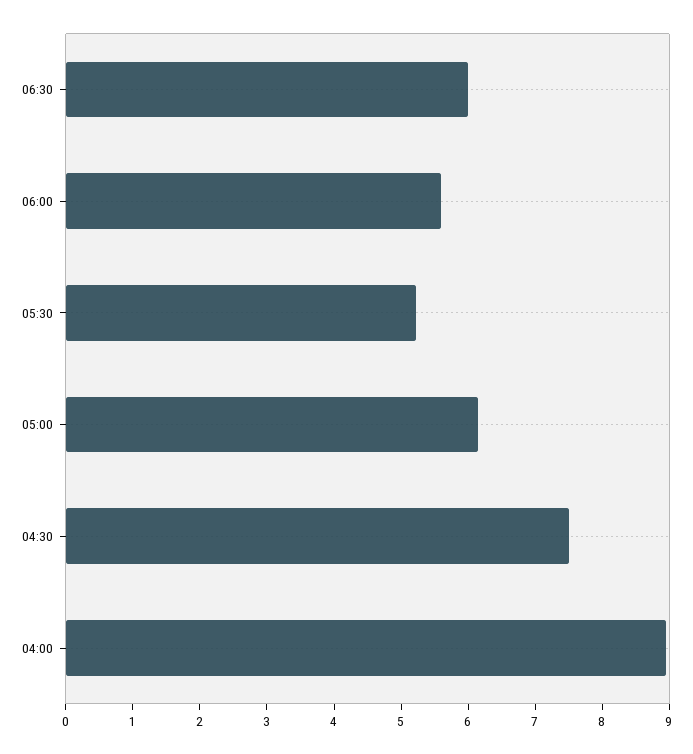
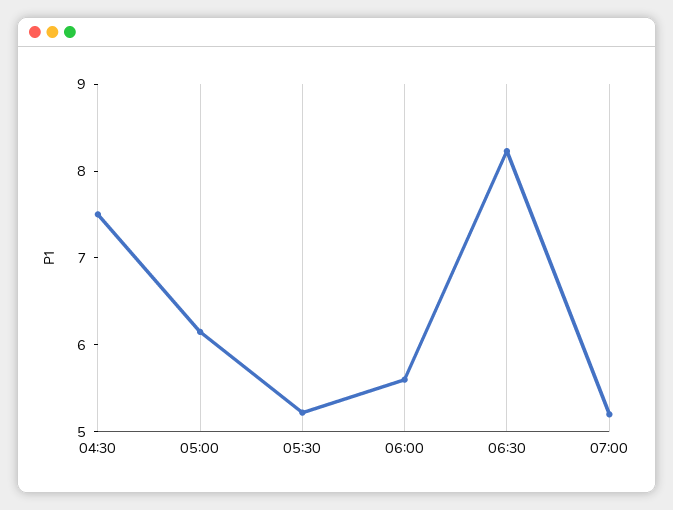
06:30: 6 -> 8.2
04:00: 9 -> none
07:00: none -> 5.2

